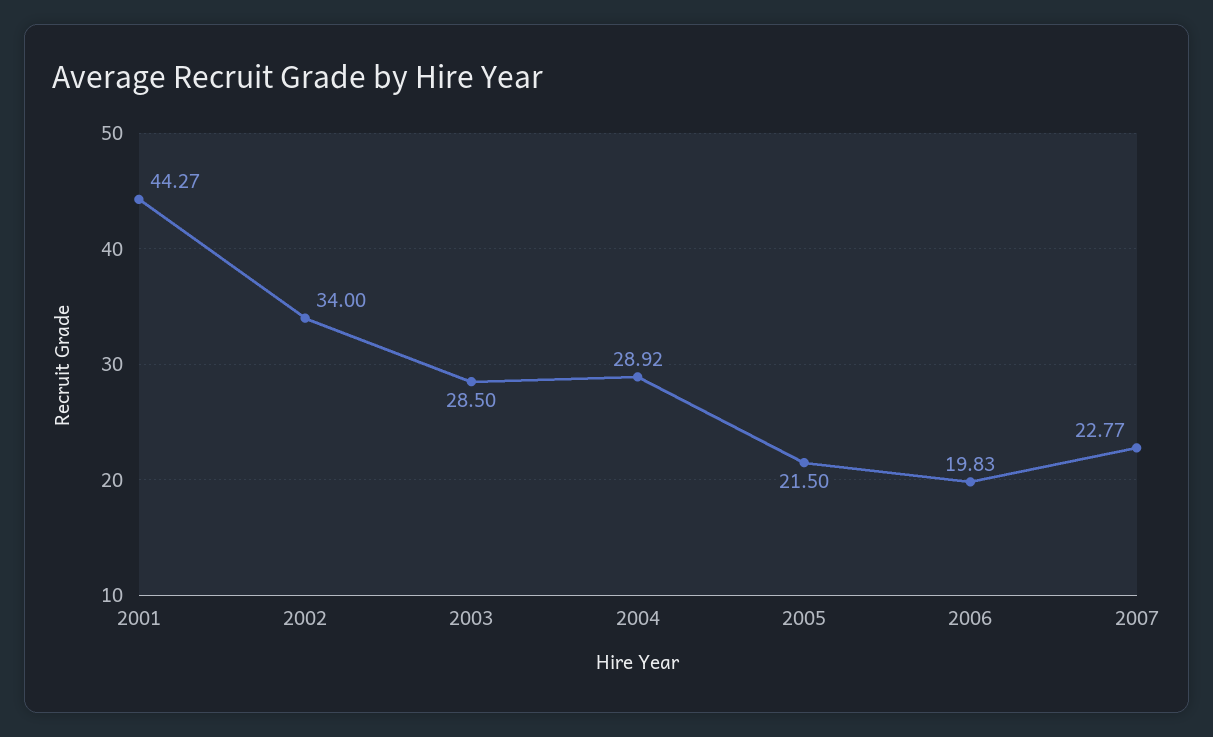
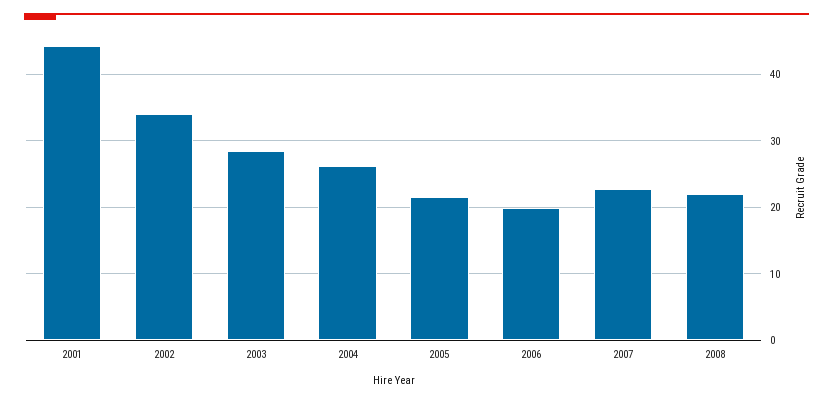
2004: 28.92 -> 26
2008: none -> 22

